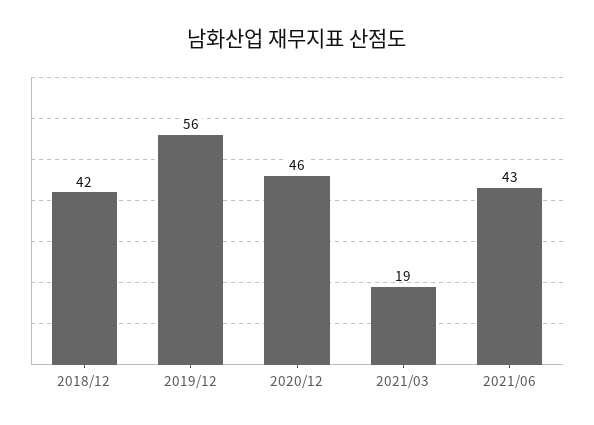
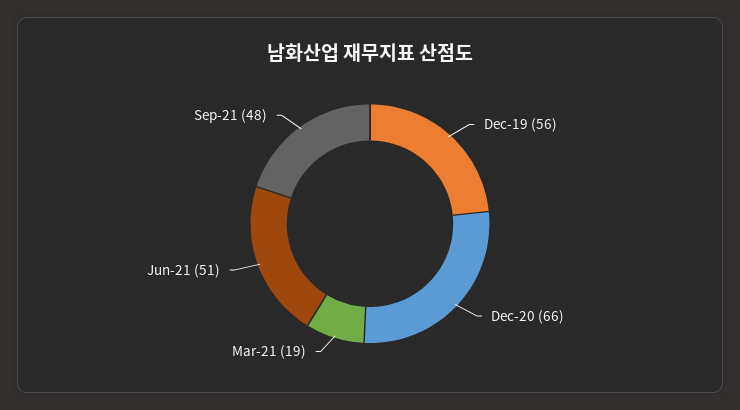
2018/12: 42 -> none
2020/12: 46 -> 66
2021/06: 43 -> 51
Sep-21: none -> 48

